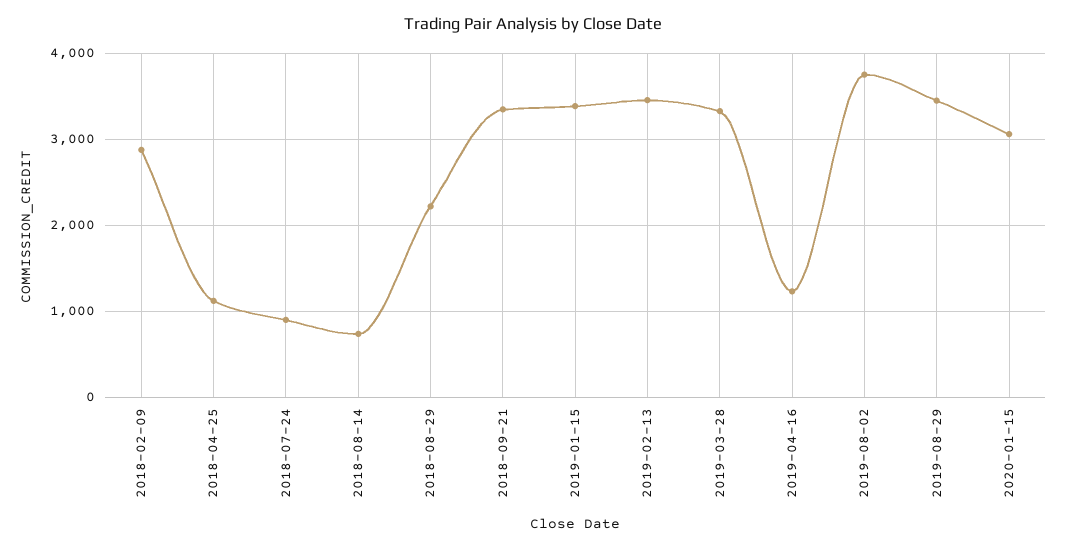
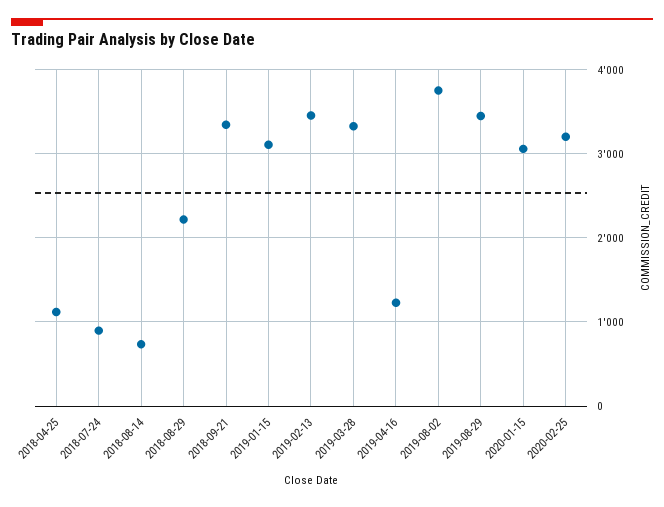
2018-02-09: 2900 -> none
2019-01-15: 3400 -> 3100
2020-02-25: none -> 3200

